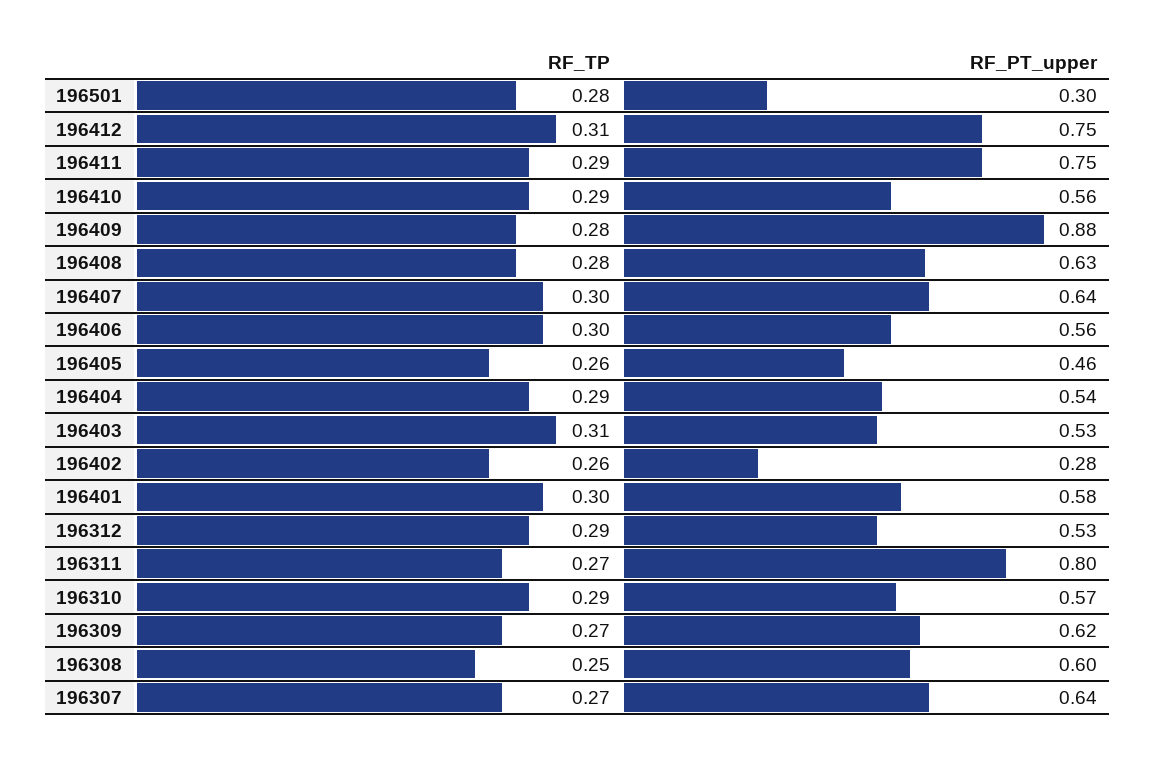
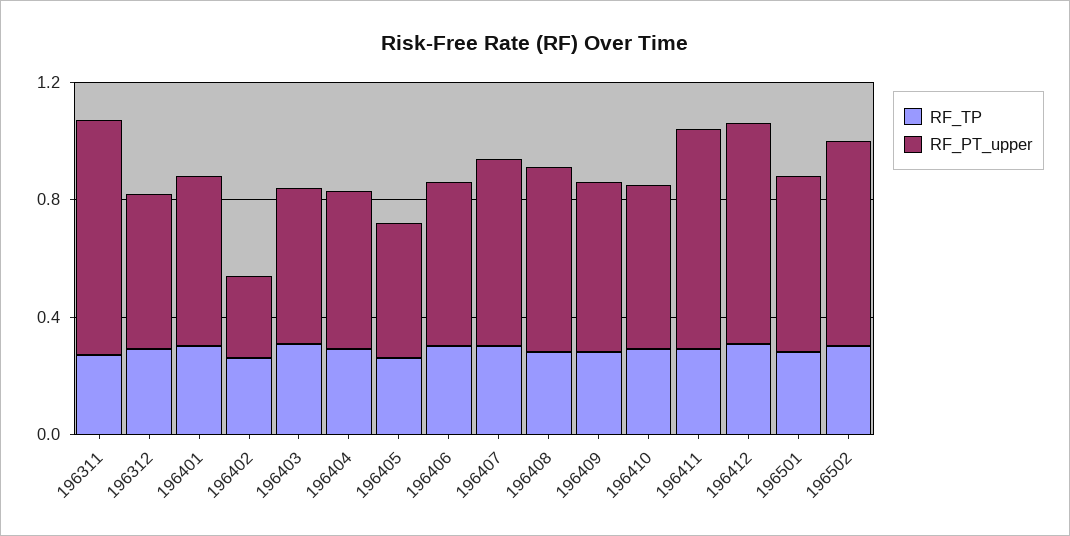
RF_PT_upper, 196501: 0.3 -> 0.6
RF_PT_upper, 196409: 0.88 -> 0.6
RF_TP, 196310: 0.29 -> none
RF_PT_upper, 196310: 0.57 -> none
RF_TP, 196309: 0.27 -> none
RF_PT_upper, 196309: 0.62 -> none
RF_TP, 196308: 0.25 -> none
RF_PT_upper, 196308: 0.6 -> none
RF_TP, 196307: 0.27 -> none
RF_PT_upper, 196307: 0.64 -> none
RF_TP, 196502: none -> 0.3
RF_PT_upper, 196502: none -> 0.7

